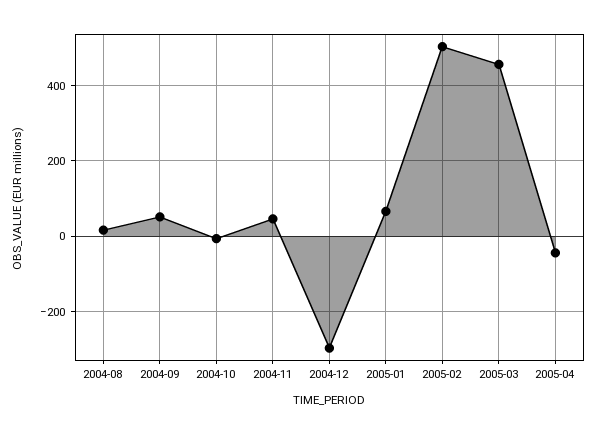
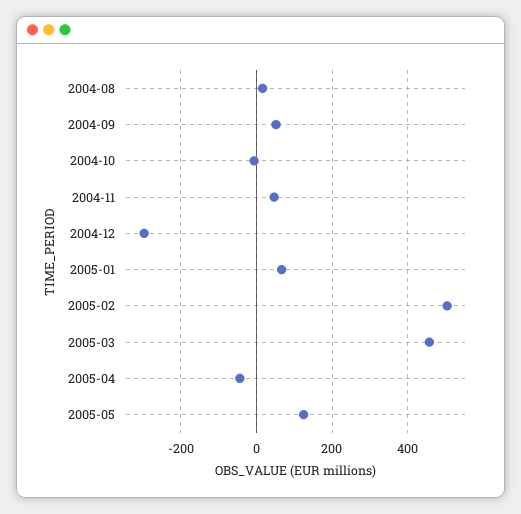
2005-05: none -> 120

